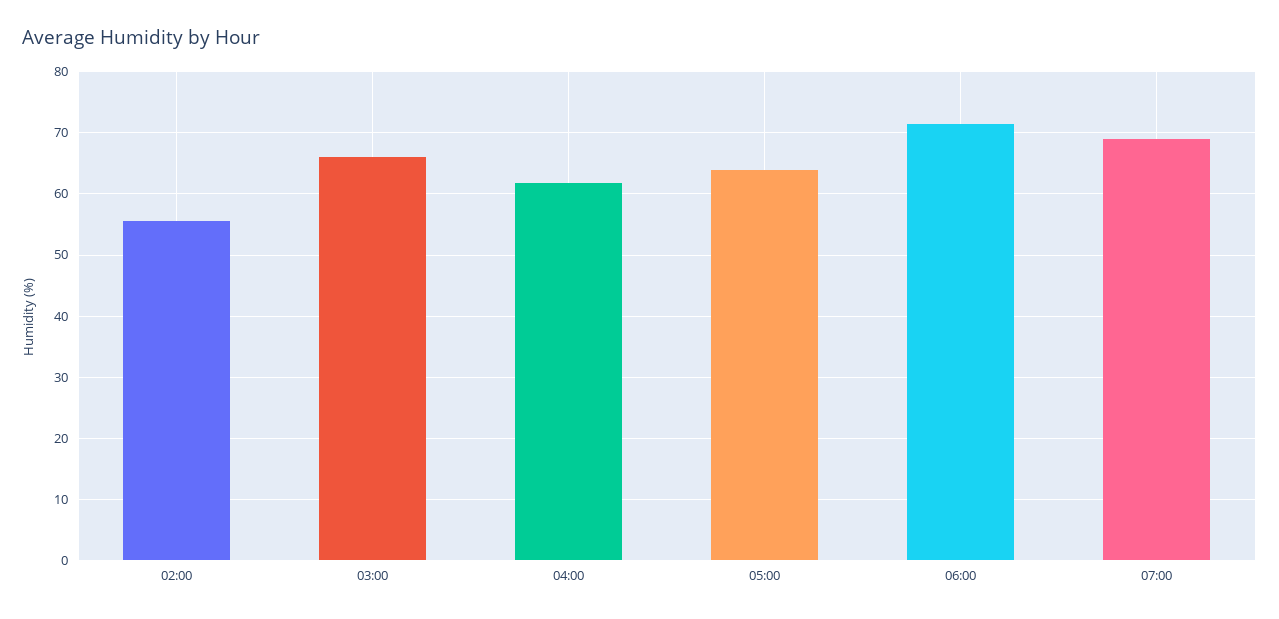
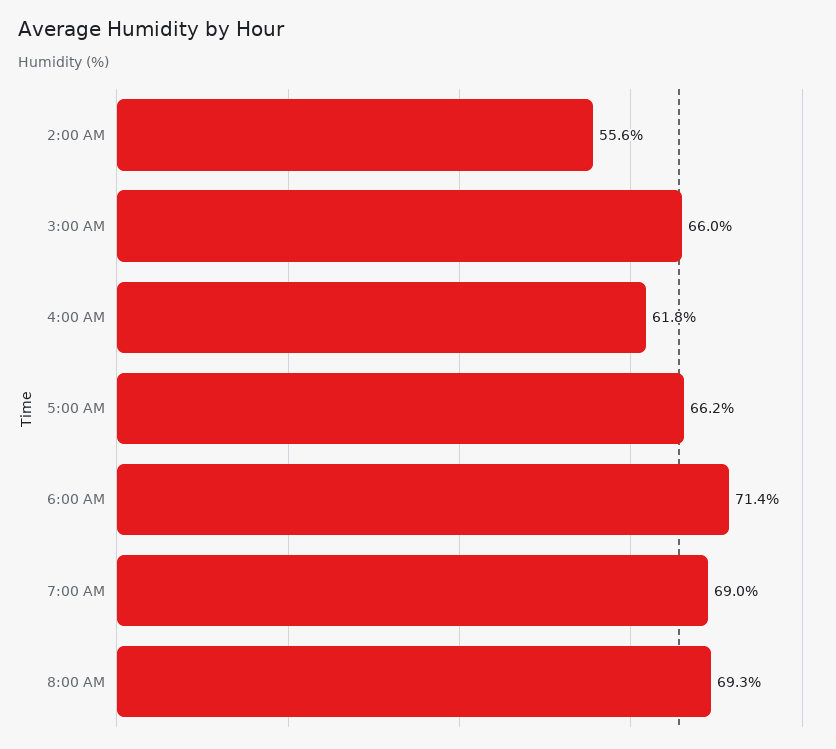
05:00: 64 -> 66.2
8:00 AM: none -> 69.3

